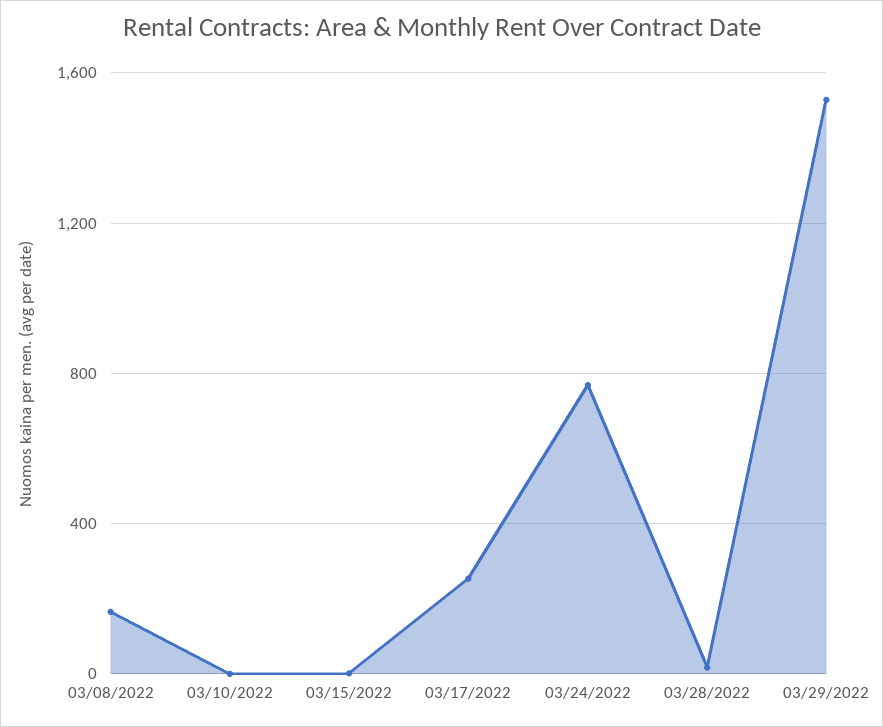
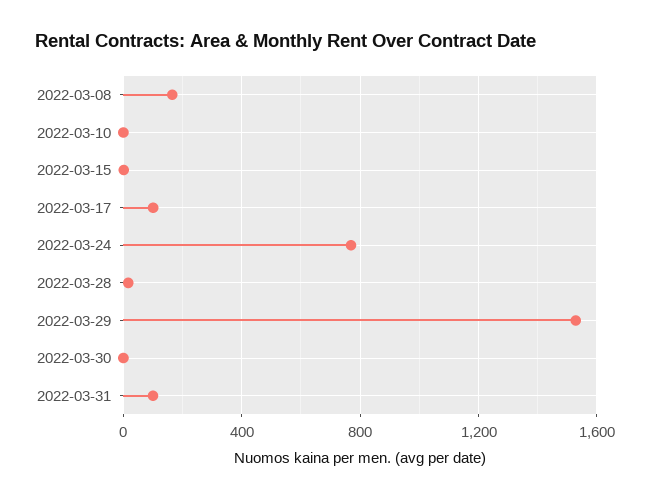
03/17/2022: 250 -> 100
2022-03-30: none -> 0
2022-03-31: none -> 100

